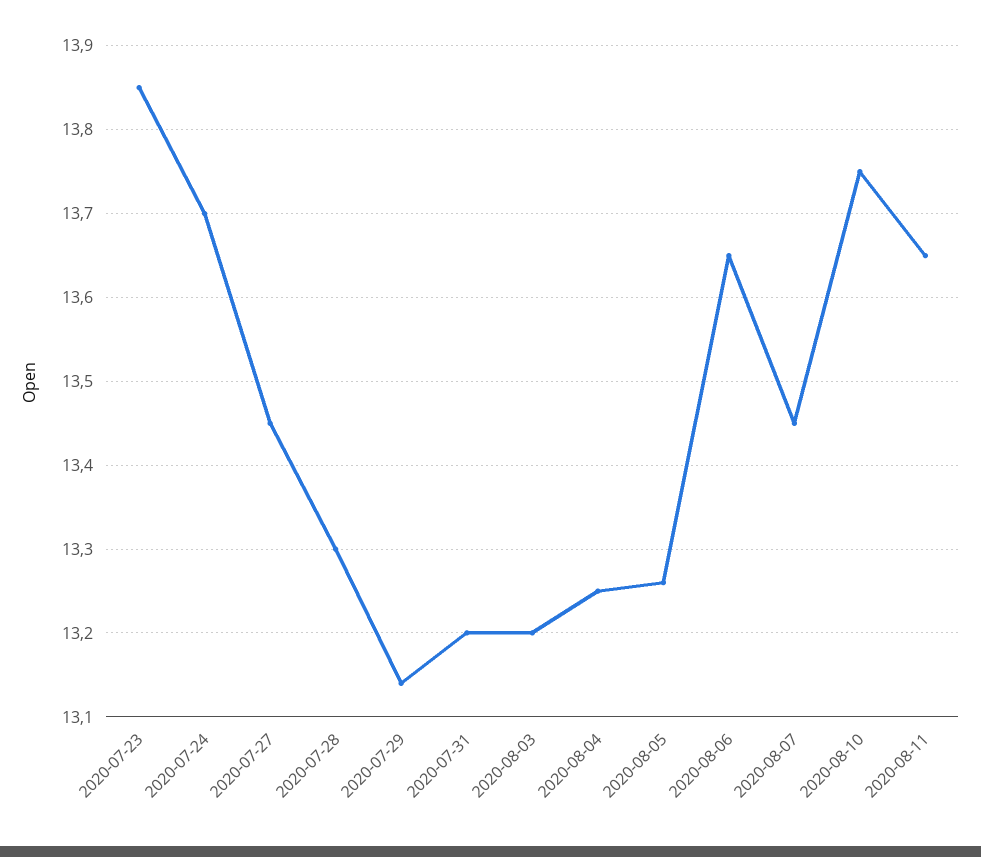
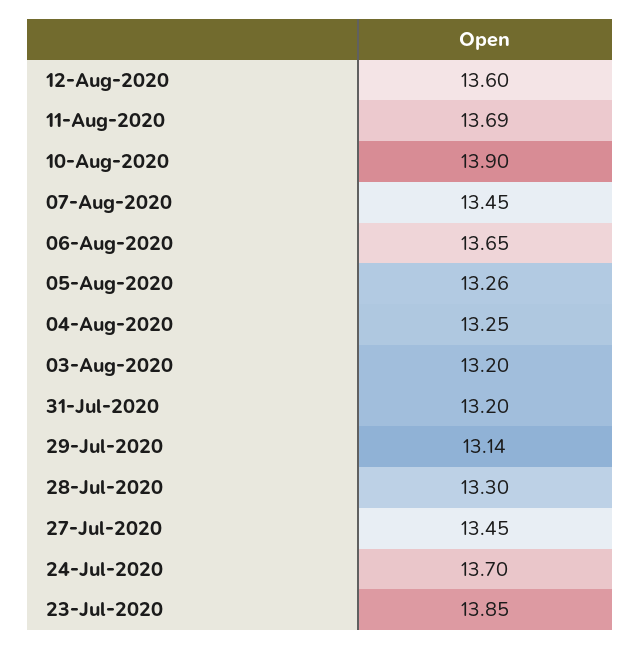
2020-08-10: 13.75 -> 13.9
2020-08-11: 13.65 -> 13.69
12-Aug-2020: none -> 13.6

